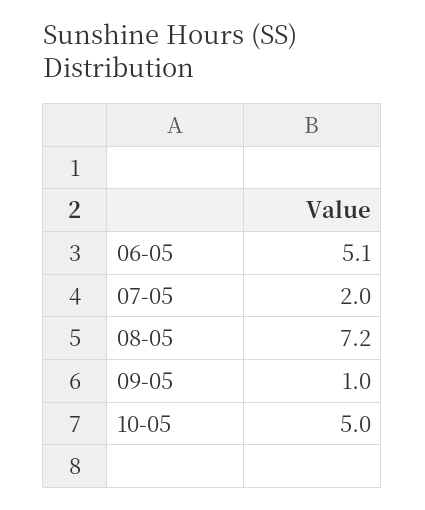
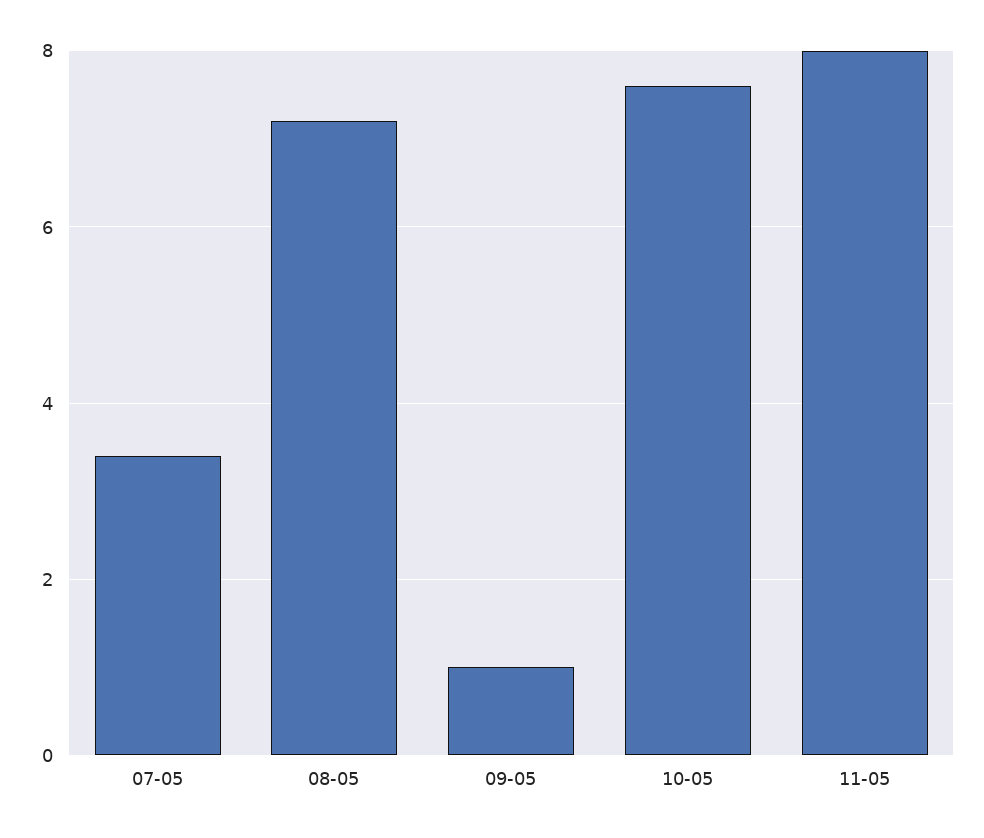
06-05: 5.1 -> none
07-05: 2 -> 3.5
10-05: 5 -> 7.5
11-05: none -> 8

